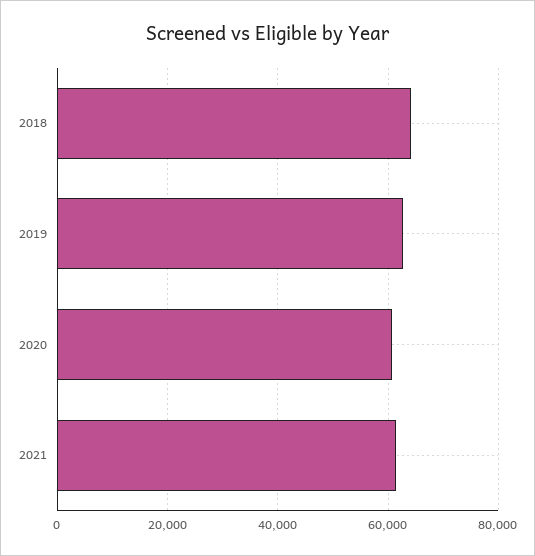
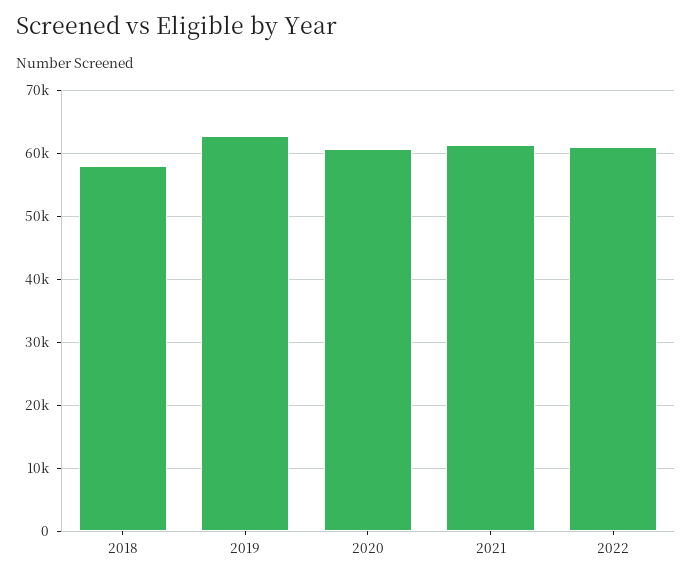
2018: 64000 -> 58000
2022: none -> 61000

